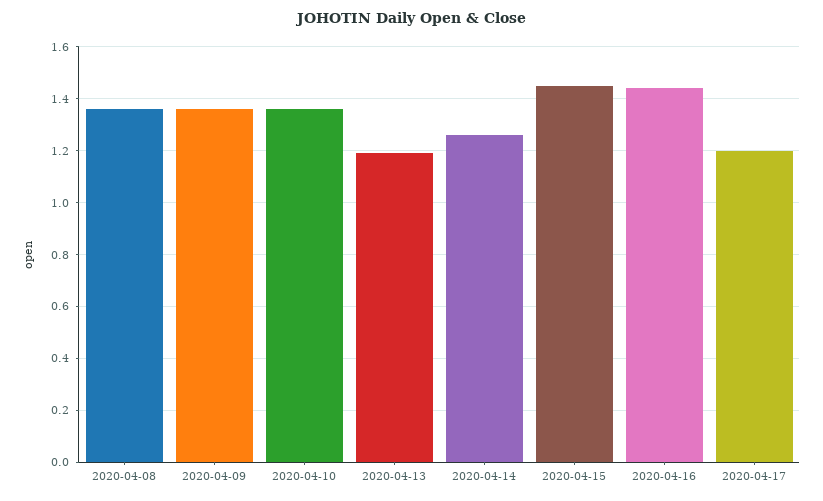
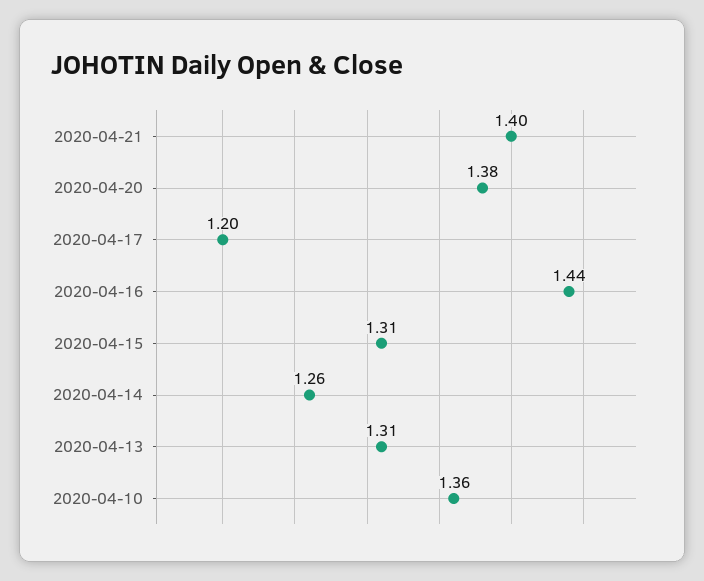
2020-04-08: 1.35 -> none
2020-04-09: 1.35 -> none
2020-04-13: 1.2 -> 1.31
2020-04-15: 1.45 -> 1.31
2020-04-21: none -> 1.4
2020-04-20: none -> 1.38

